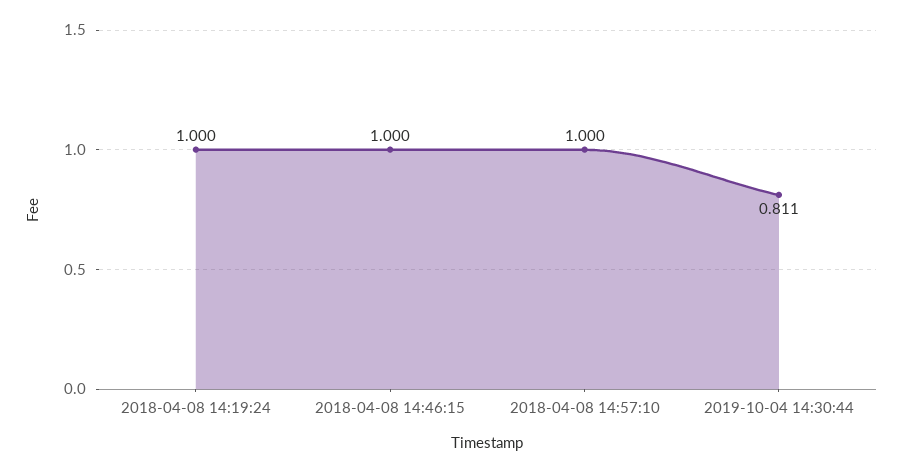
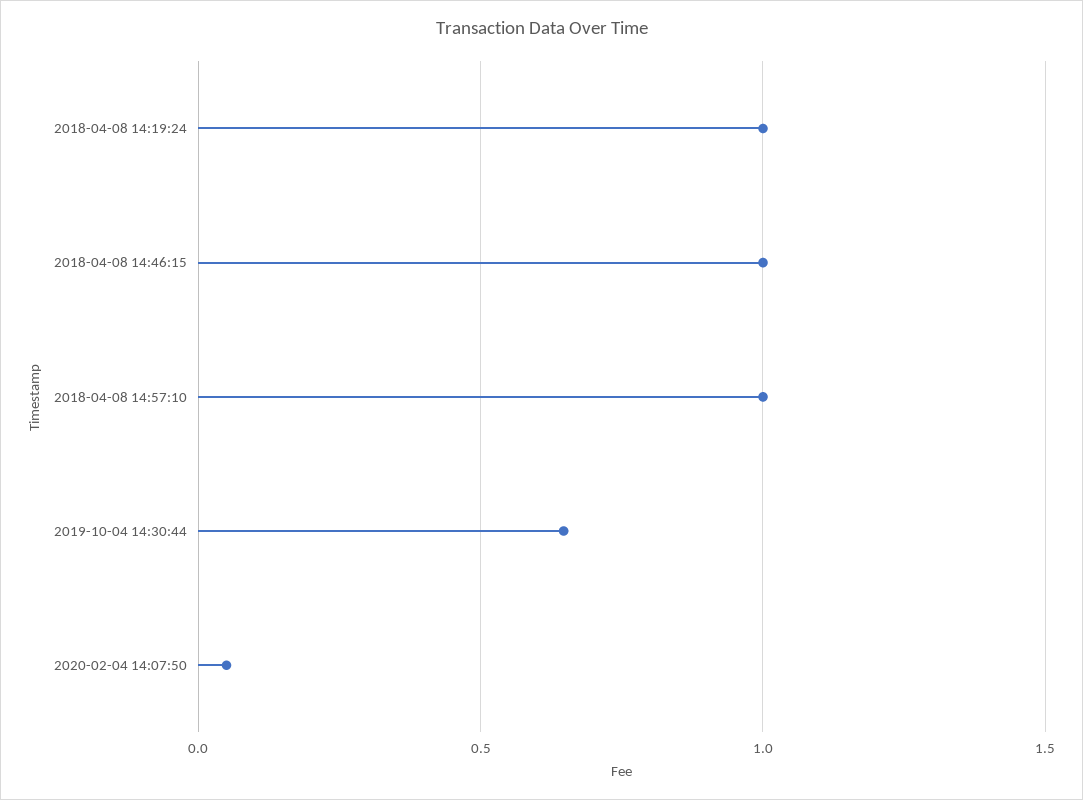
2019-10-04 14:30:44: 0.811 -> 0.65
2020-02-04 14:07:50: none -> 0.05

